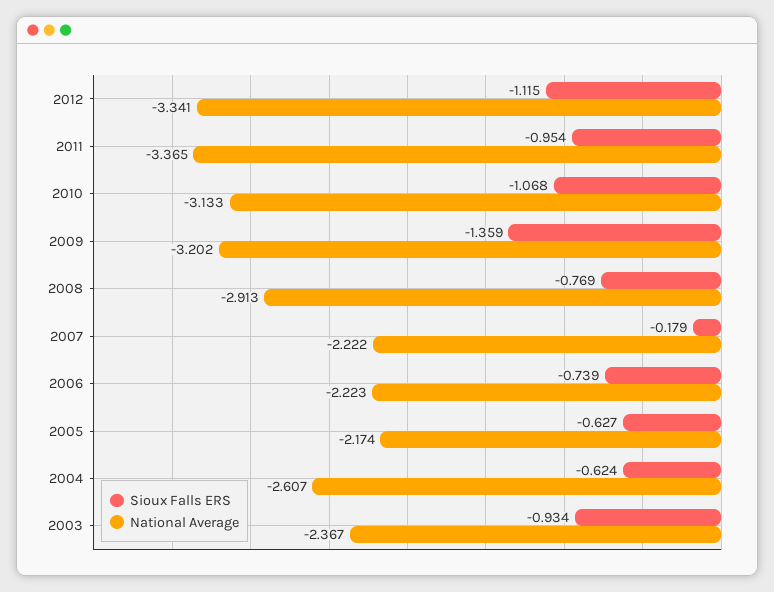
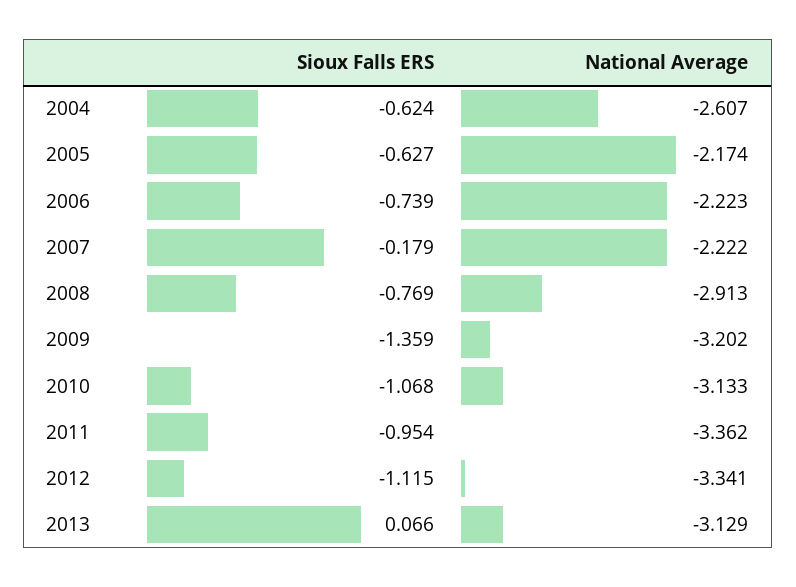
National Average, 2011: -3.365 -> -3.362
Sioux Falls ERS, 2003: -0.934 -> none
National Average, 2003: -2.367 -> none
Sioux Falls ERS, 2013: none -> 0.066
National Average, 2013: none -> -3.129

